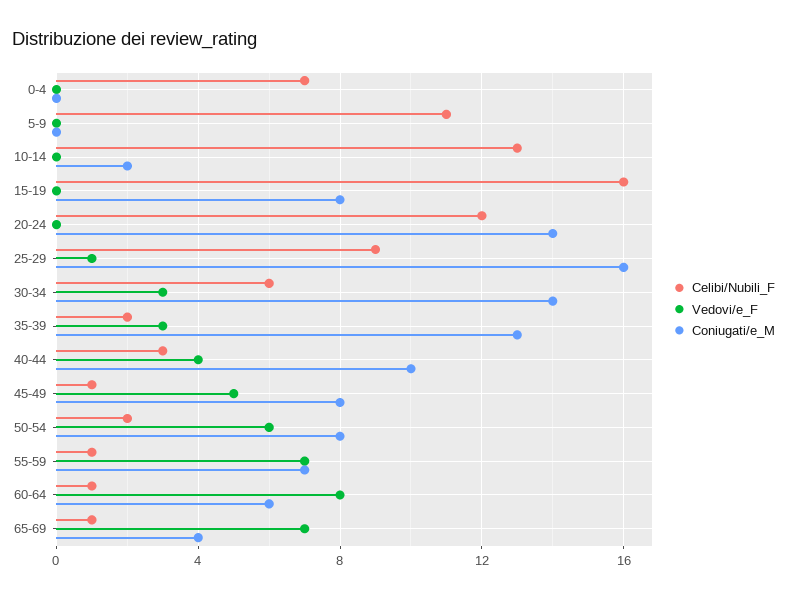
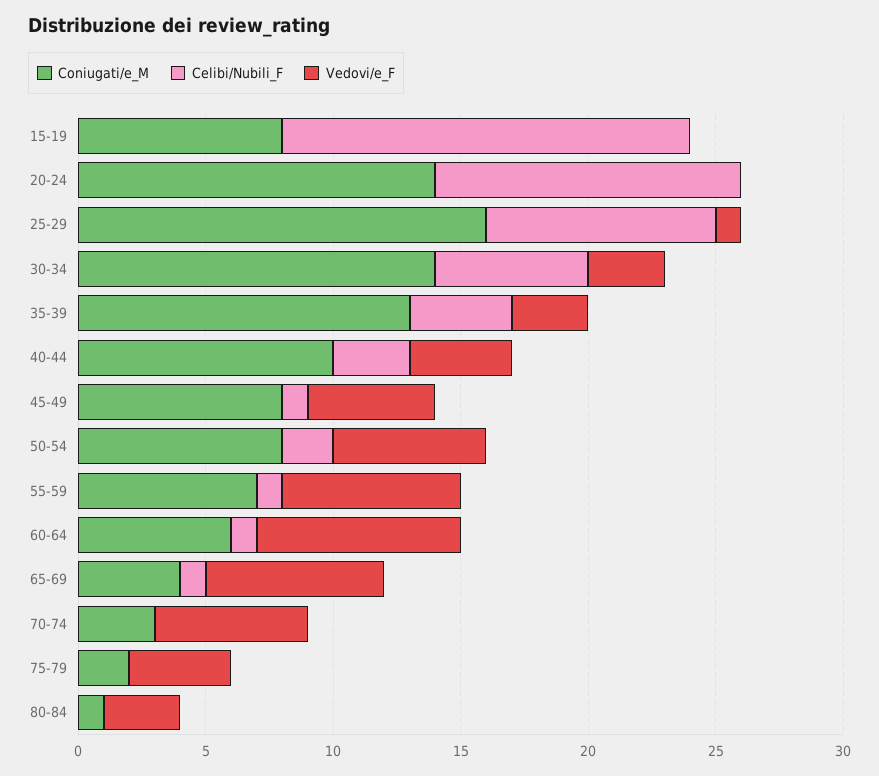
Celibi/Nubili_F, 0-4: 7 -> none
Vedovi/e_F, 0-4: 0 -> none
Coniugati/e_M, 0-4: 0 -> none
Celibi/Nubili_F, 5-9: 11 -> none
Vedovi/e_F, 5-9: 0 -> none
Coniugati/e_M, 5-9: 0 -> none
Celibi/Nubili_F, 10-14: 13 -> none
Vedovi/e_F, 10-14: 0 -> none
Coniugati/e_M, 10-14: 2 -> none
Celibi/Nubili_F, 35-39: 2 -> 4
Coniugati/e_M, 70-74: none -> 3
Celibi/Nubili_F, 70-74: none -> 0
Vedovi/e_F, 70-74: none -> 6
Coniugati/e_M, 75-79: none -> 2
Celibi/Nubili_F, 75-79: none -> 0
Vedovi/e_F, 75-79: none -> 4
Coniugati/e_M, 80-84: none -> 1
Celibi/Nubili_F, 80-84: none -> 0
Vedovi/e_F, 80-84: none -> 3

